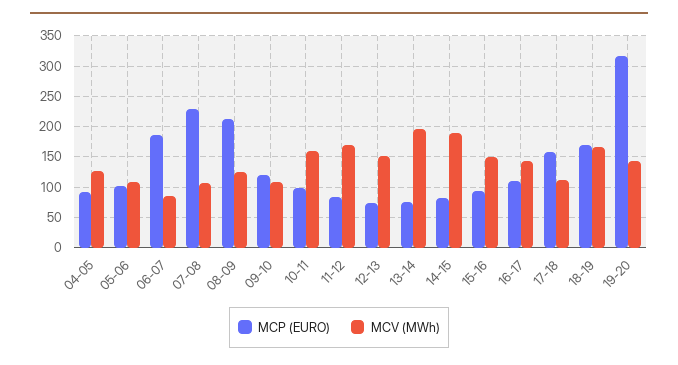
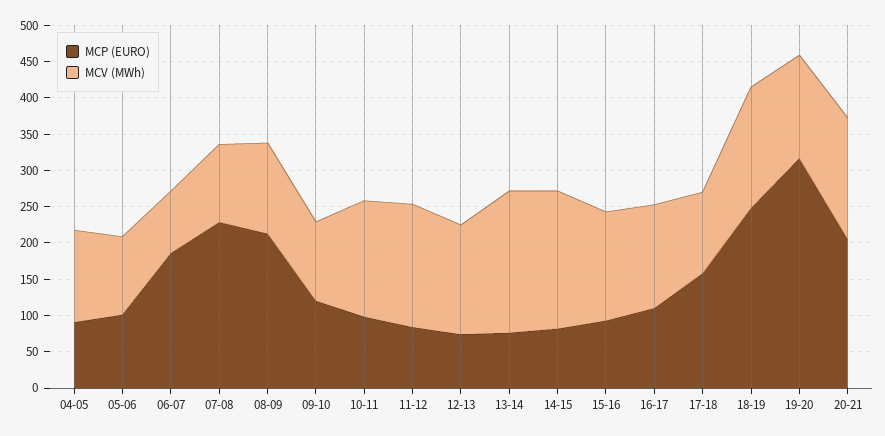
MCP (EURO), 18-19: 170 -> 250
MCP (EURO), 20-21: none -> 200
MCV (MWh), 20-21: none -> 175

